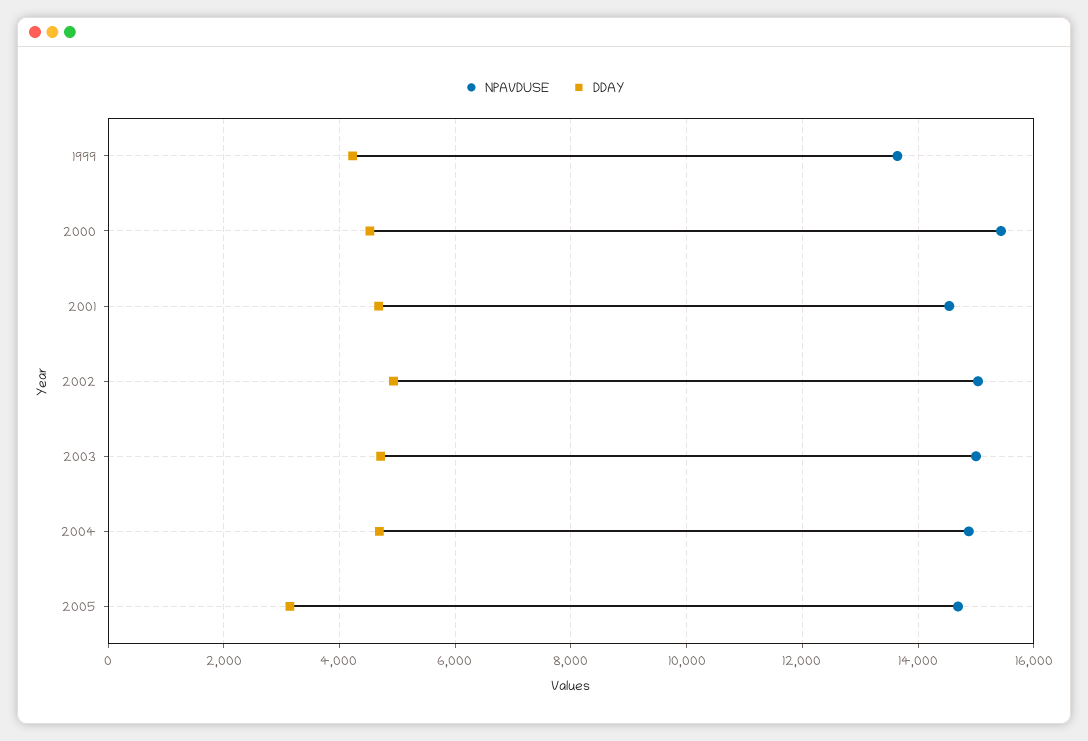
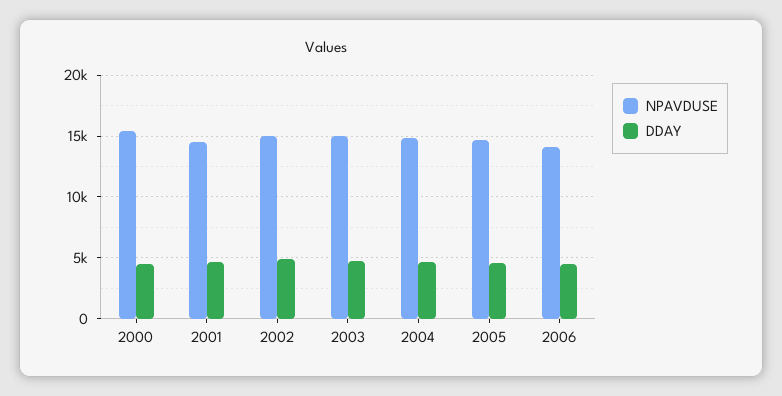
NPAVDUSE, 1999: 13600 -> none
DDAY, 1999: 4200 -> none
DDAY, 2005: 3200 -> 4500
NPAVDUSE, 2006: none -> 14000
DDAY, 2006: none -> 4500

